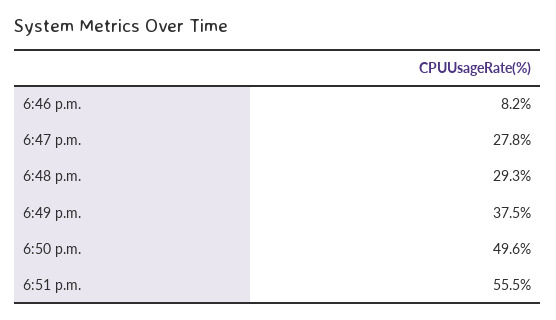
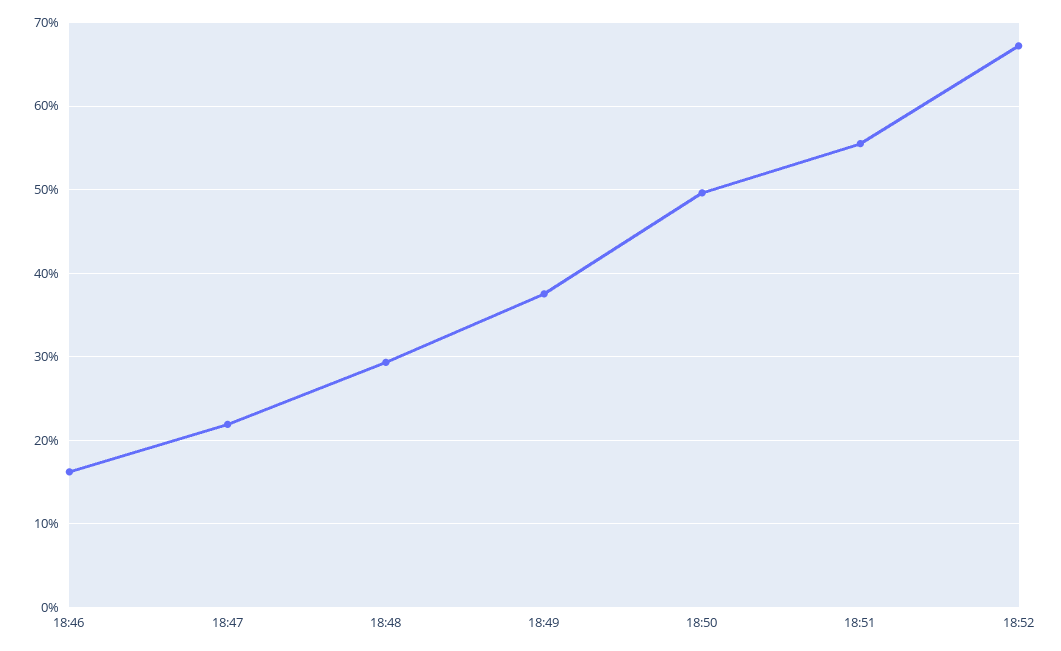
6:46 p.m.: 8.2 -> 16
6:47 p.m.: 27.8 -> 22
18:52: none -> 67

